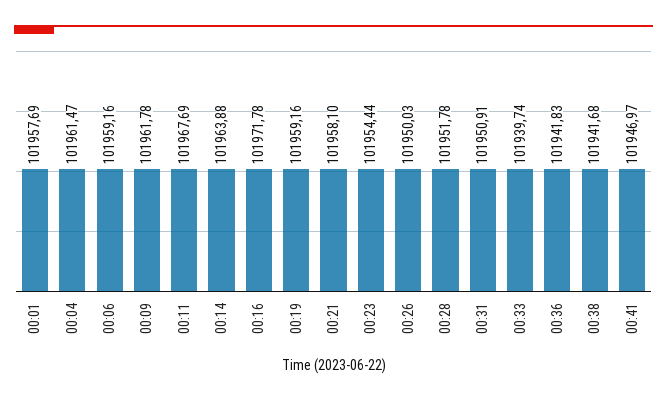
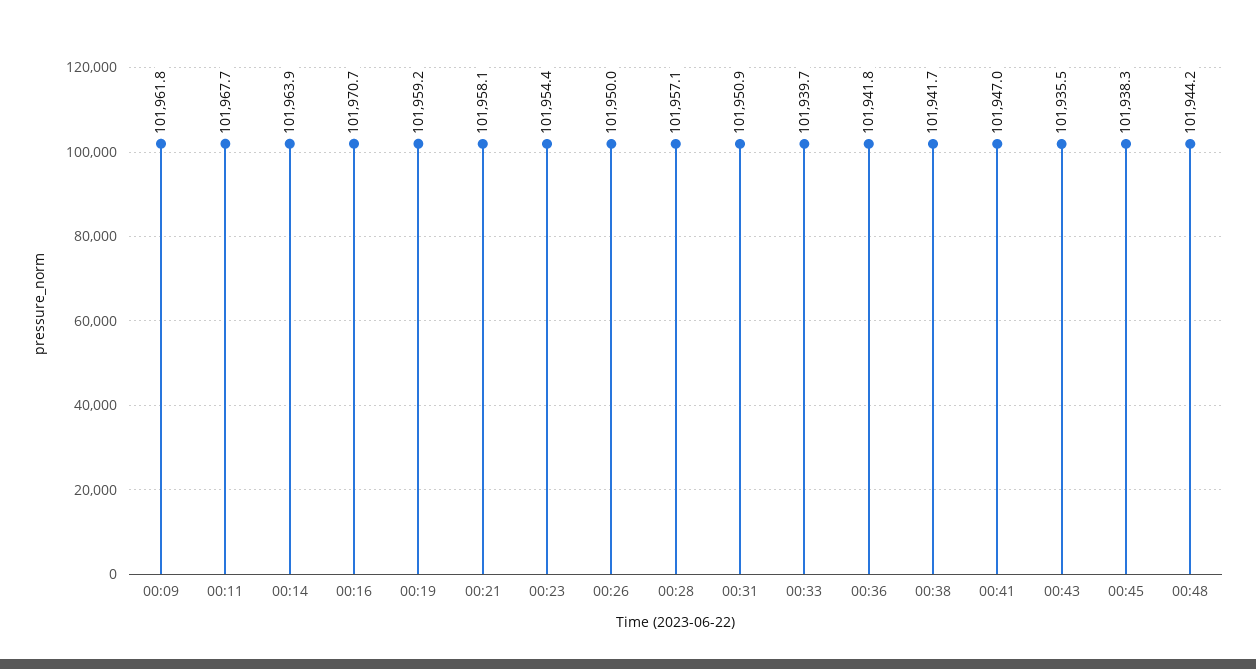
00:01: 101957.69 -> none
00:04: 101961.47 -> none
00:06: 101959.16 -> none
00:16: 101971.78 -> 101970.7
00:28: 101951.78 -> 101957.1
00:43: none -> 101935.5
00:45: none -> 101938.3
00:48: none -> 101944.2

